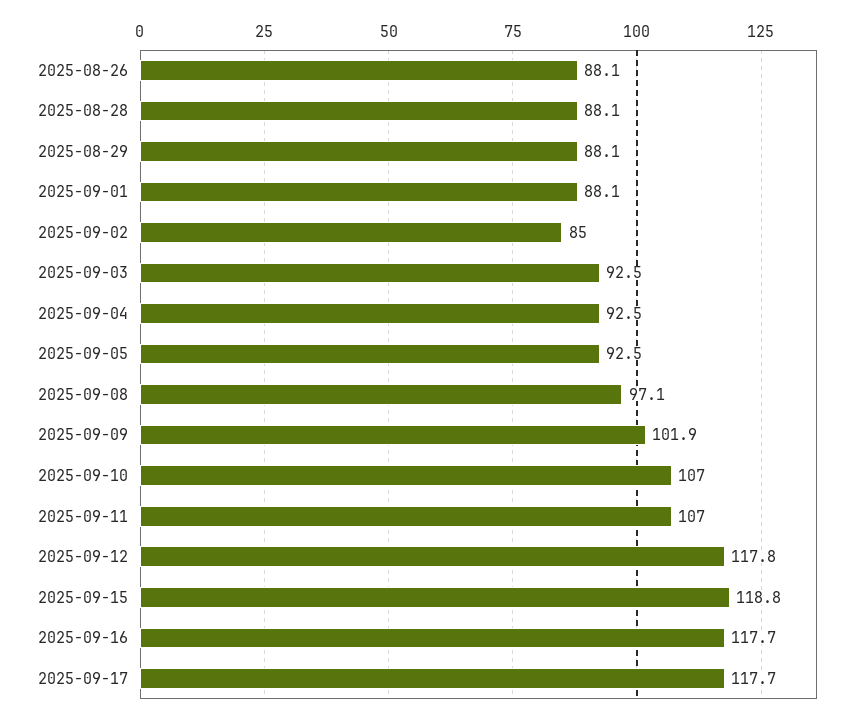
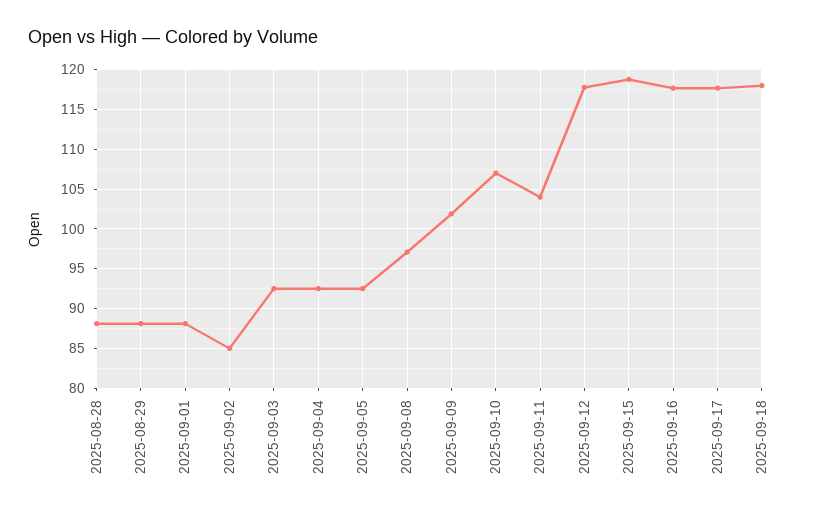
2025-08-26: 88.1 -> none
2025-09-11: 107 -> 104
2025-09-18: none -> 118

